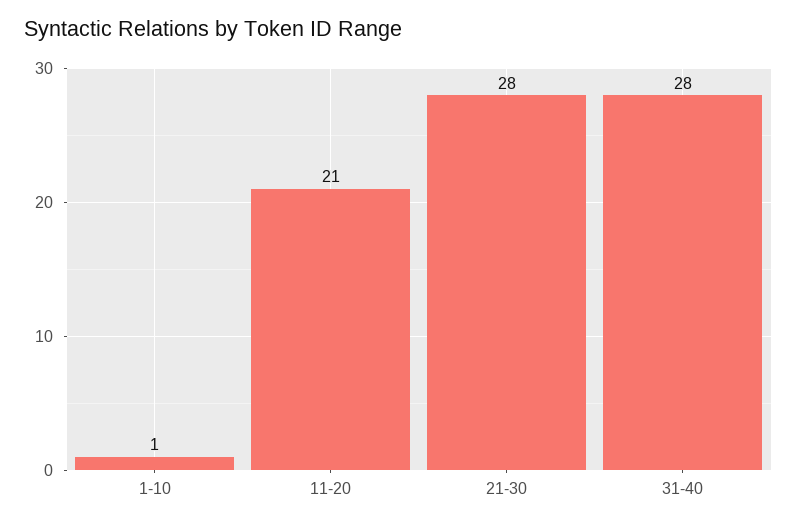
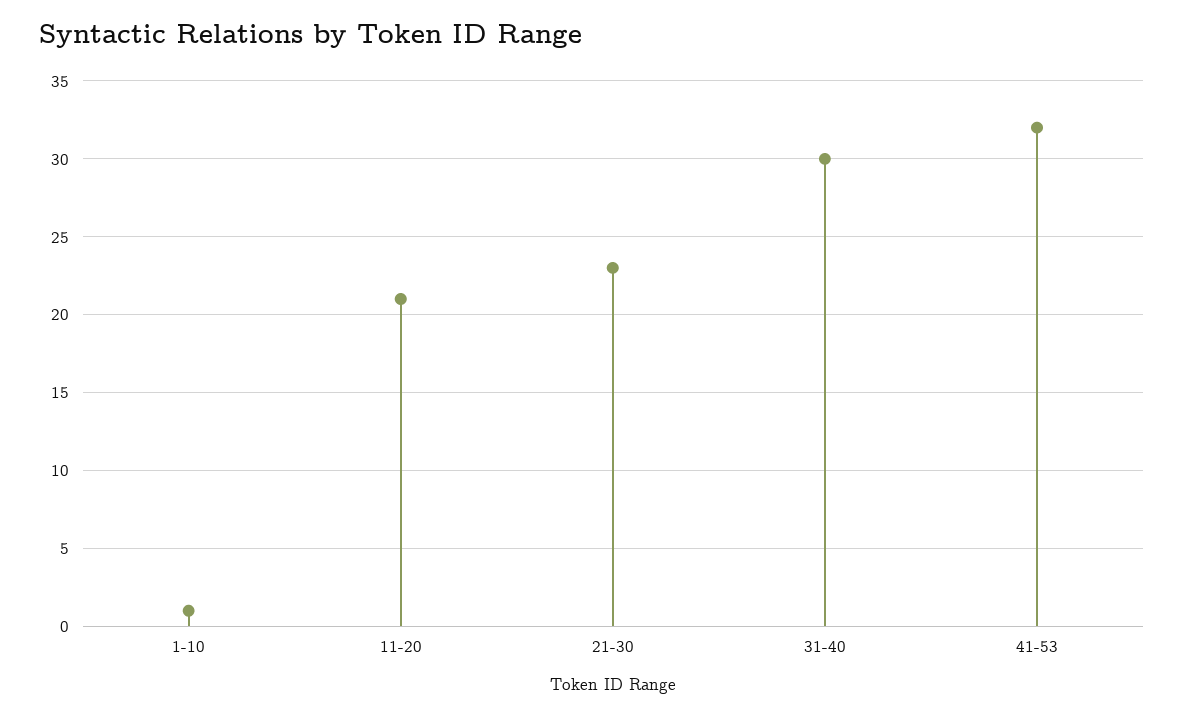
21-30: 28 -> 23
31-40: 28 -> 30
41-53: none -> 32

